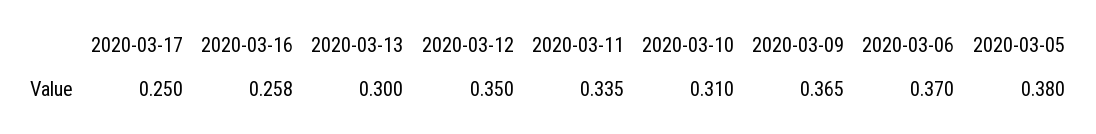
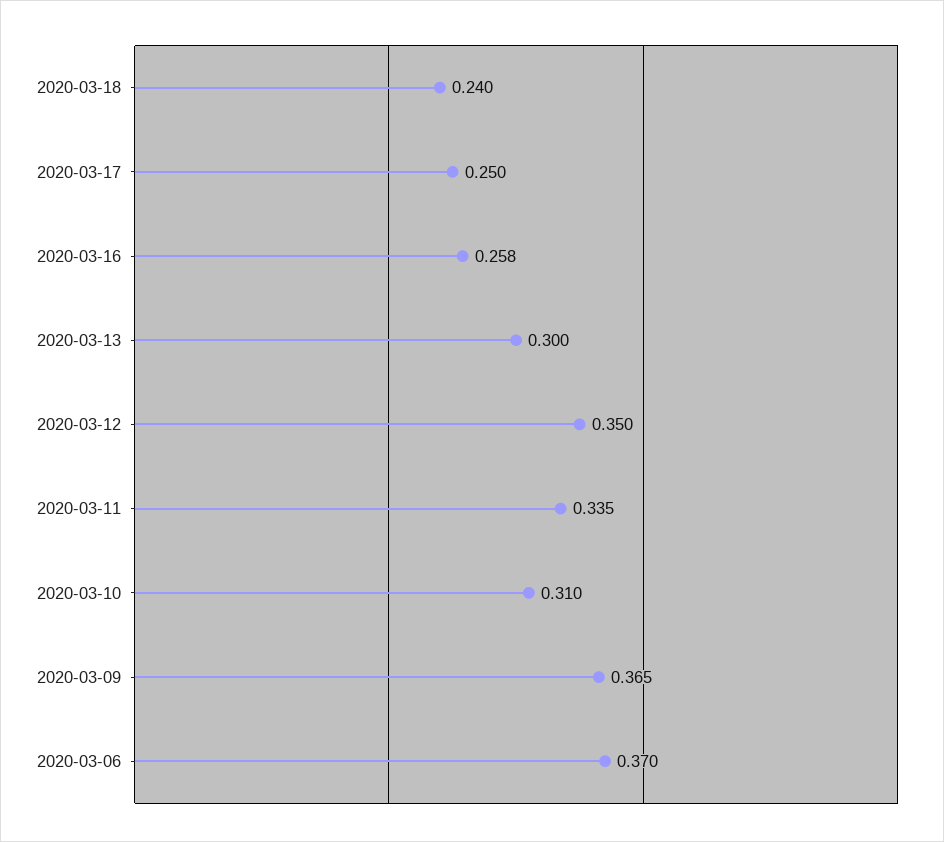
2020-03-05: 0.38 -> none
2020-03-18: none -> 0.24

